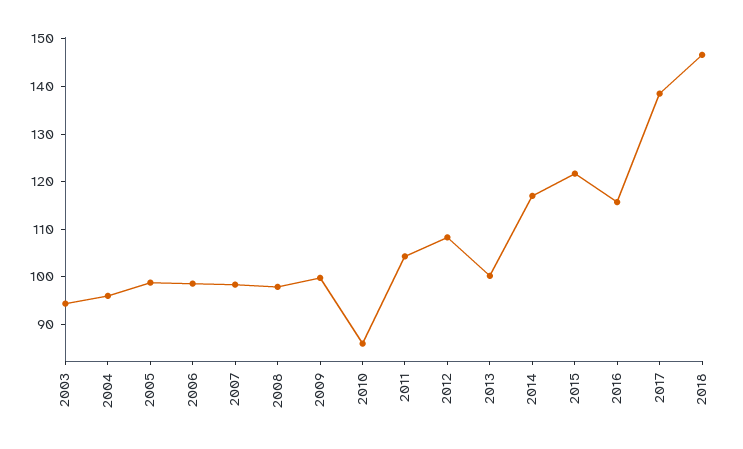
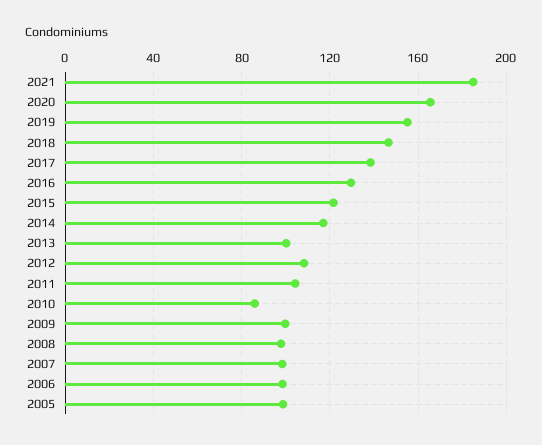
2003: 94 -> none
2004: 96 -> none
2016: 116 -> 130
2021: none -> 185
2020: none -> 165
2019: none -> 155

